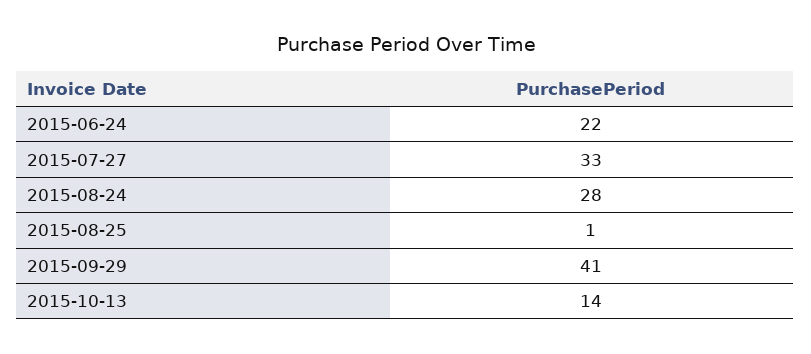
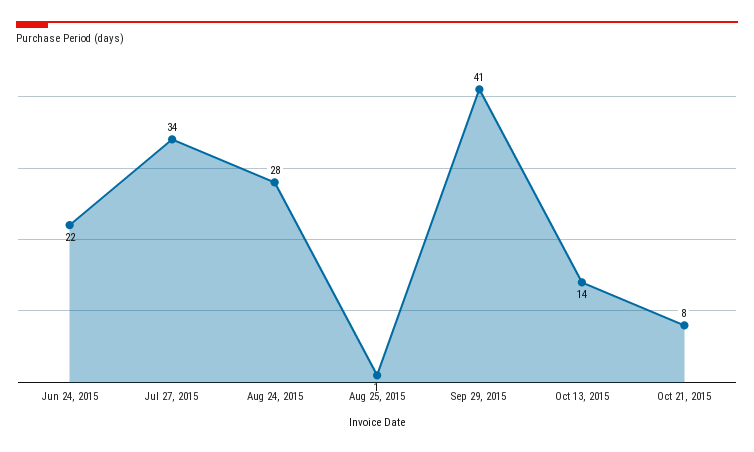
2015-07-27: 33 -> 34
Oct 21, 2015: none -> 8

